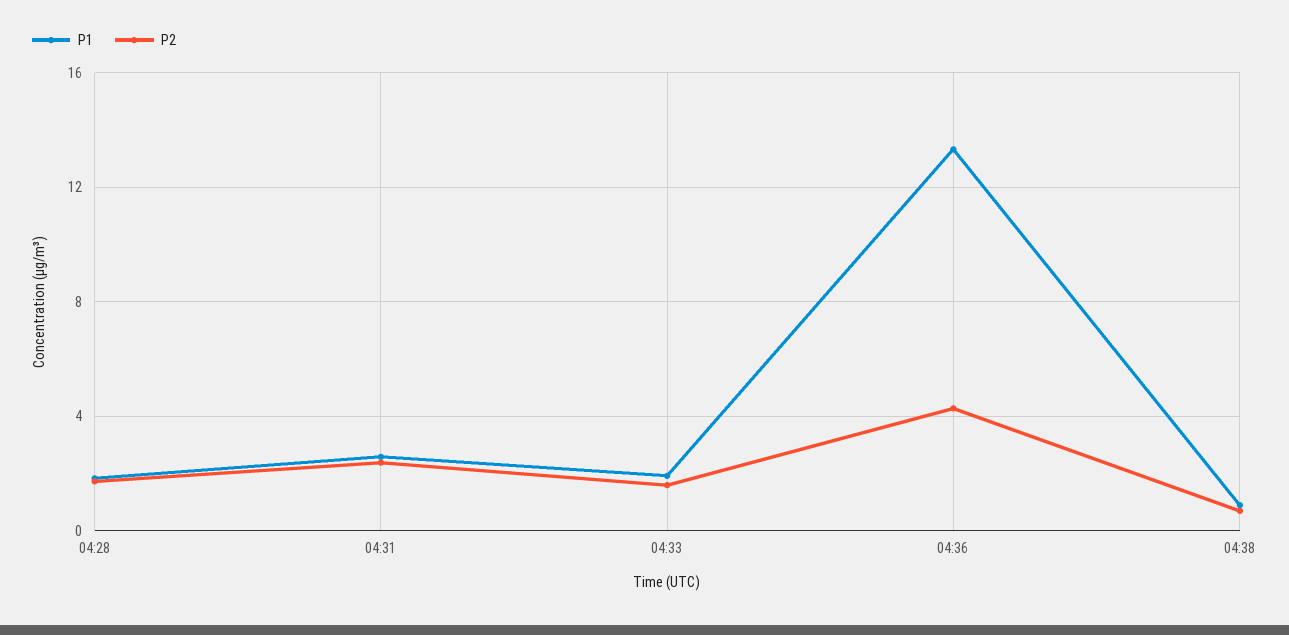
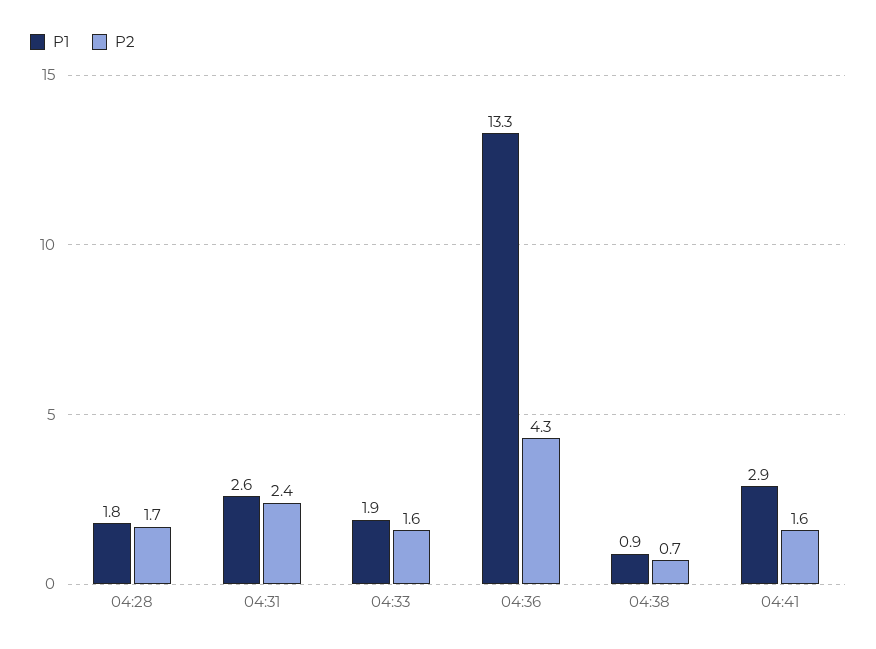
P1, 04:41: none -> 2.9
P2, 04:41: none -> 1.6

